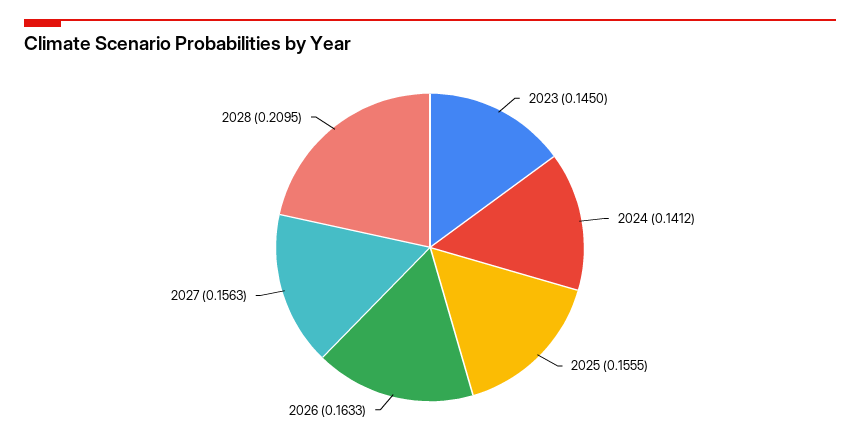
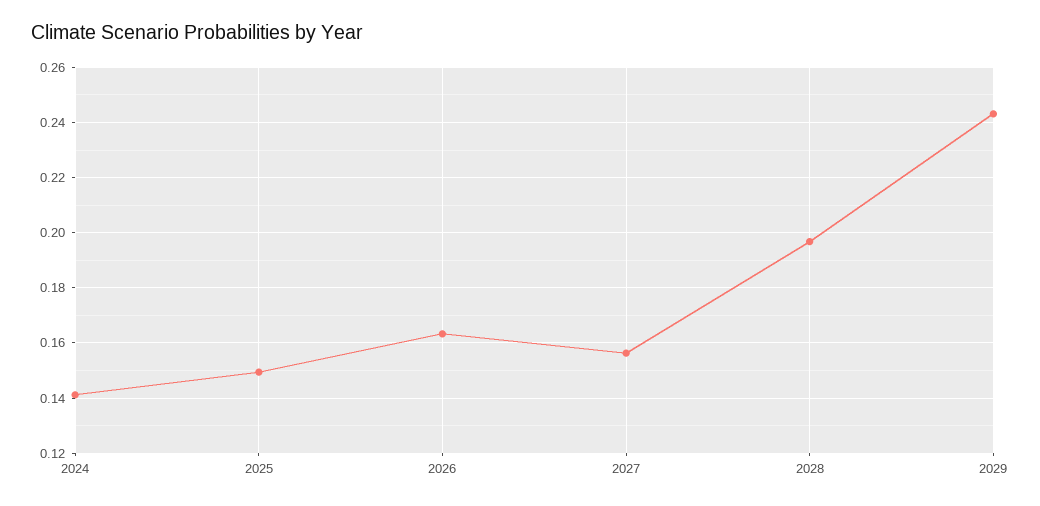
2023: 0.145 -> none
2025: 0.1555 -> 0.15
2028: 0.2095 -> 0.1975
2029: none -> 0.2425

